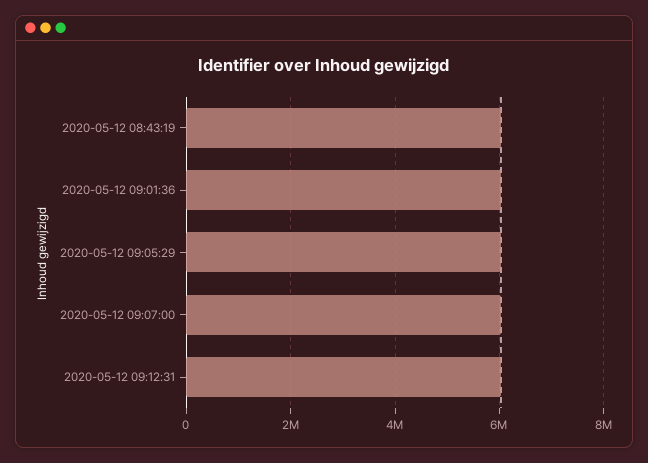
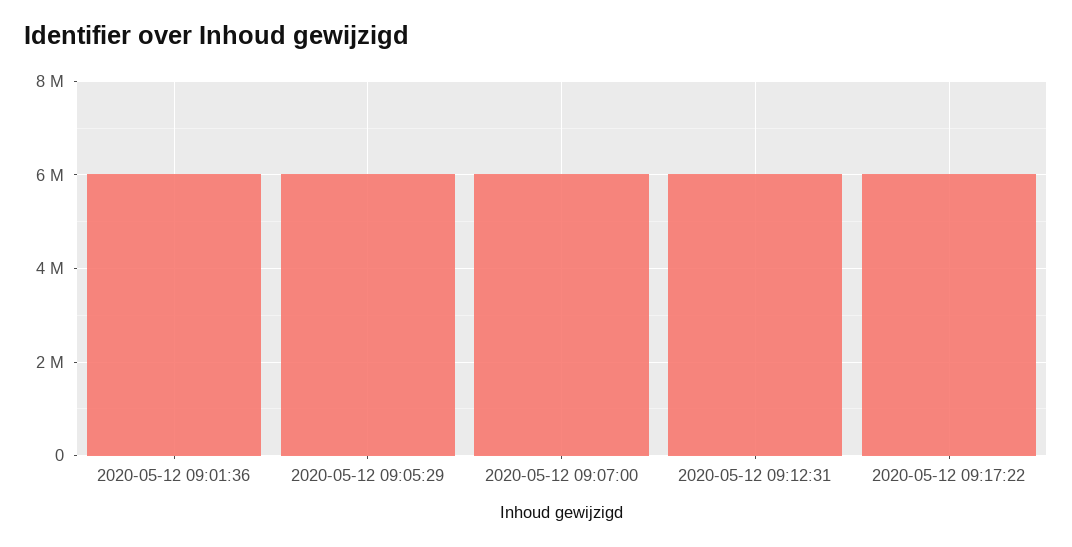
2020-05-12 08:43:19: 6000000 -> none
2020-05-12 09:17:22: none -> 6000000

